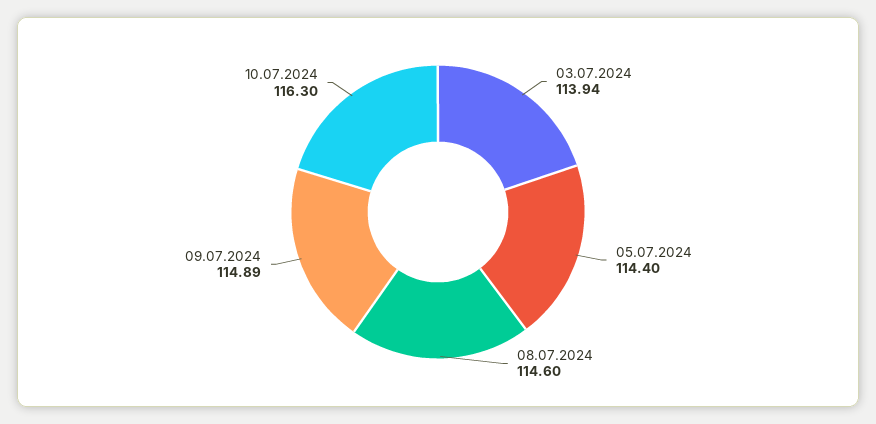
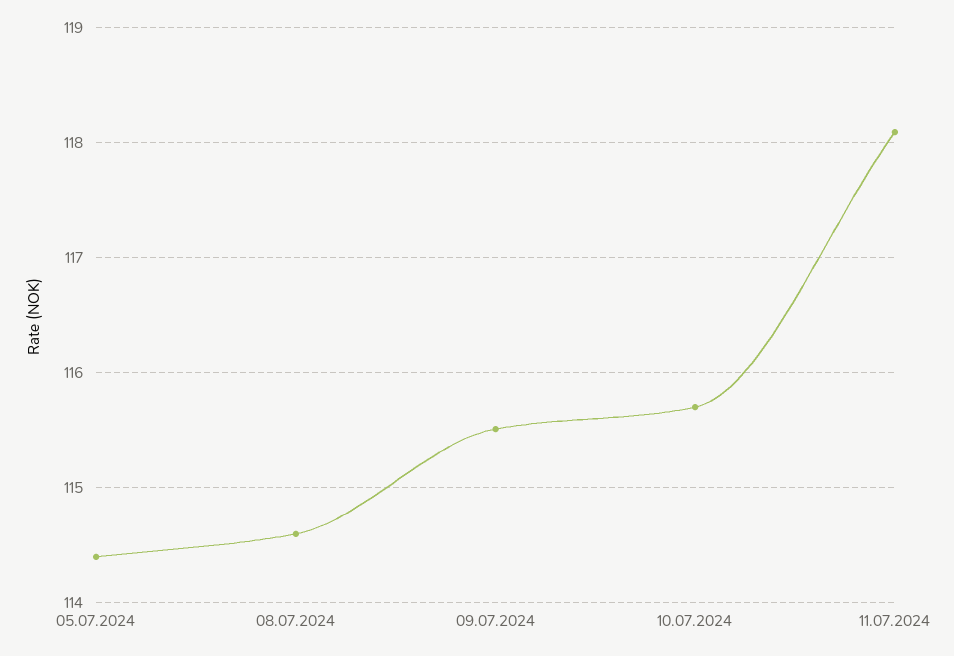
03.07.2024: 113.94 -> none
09.07.2024: 114.89 -> 115.5
10.07.2024: 116.3 -> 115.7
11.07.2024: none -> 118.1

